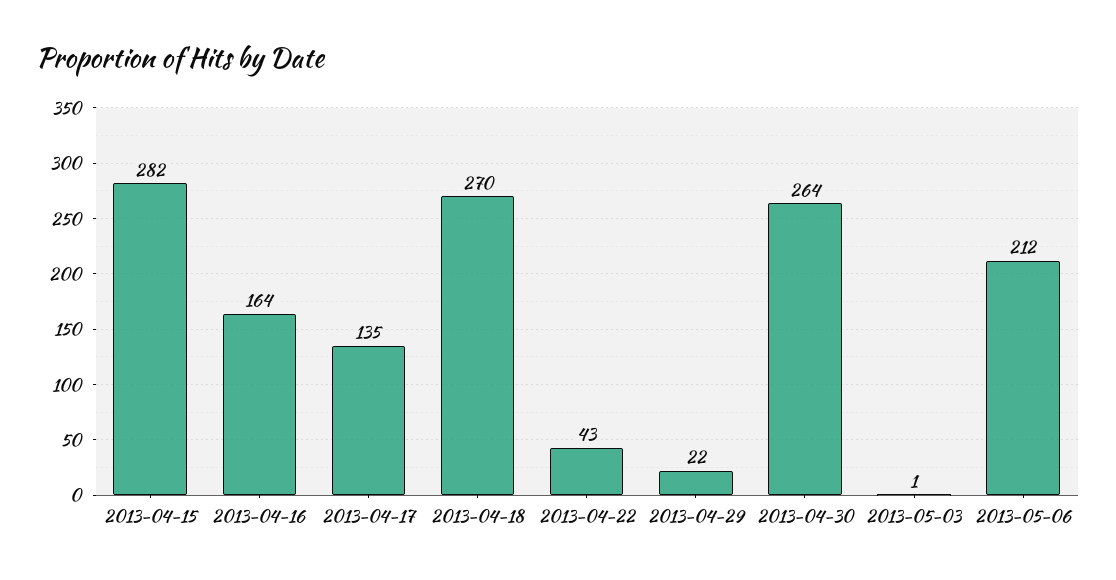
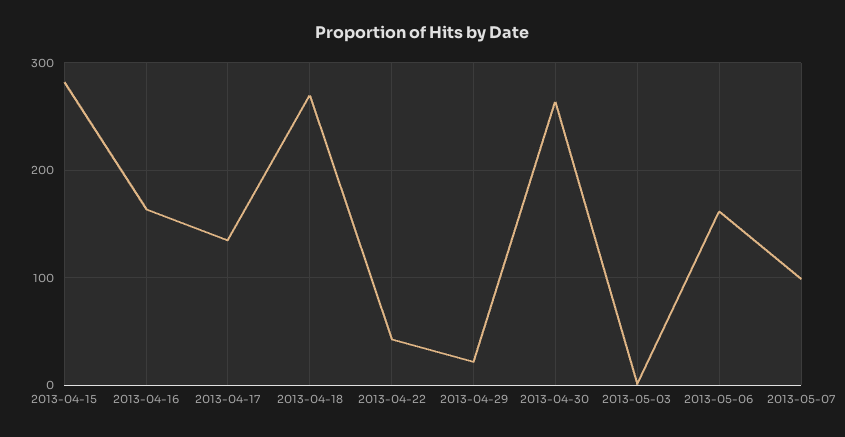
2013-05-06: 212 -> 160
2013-05-07: none -> 100

